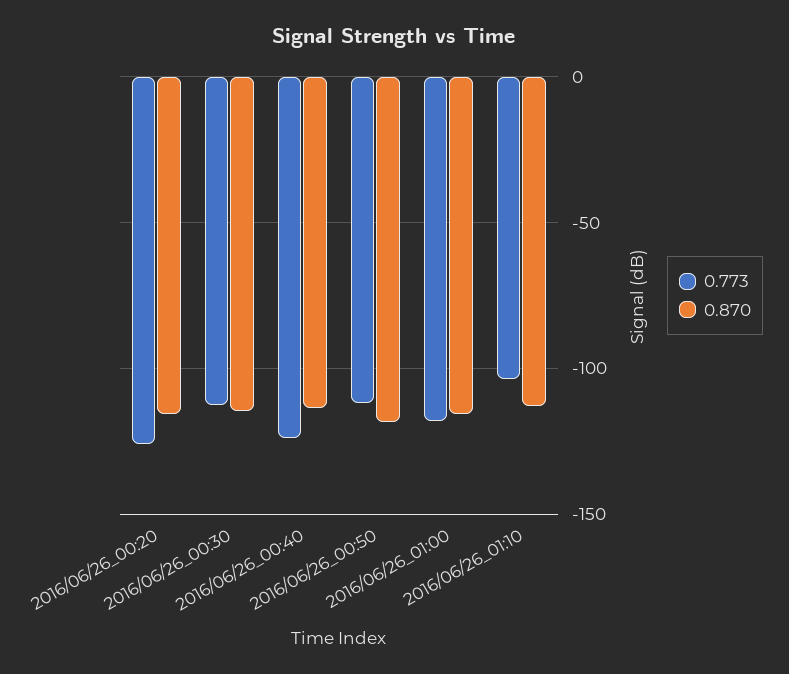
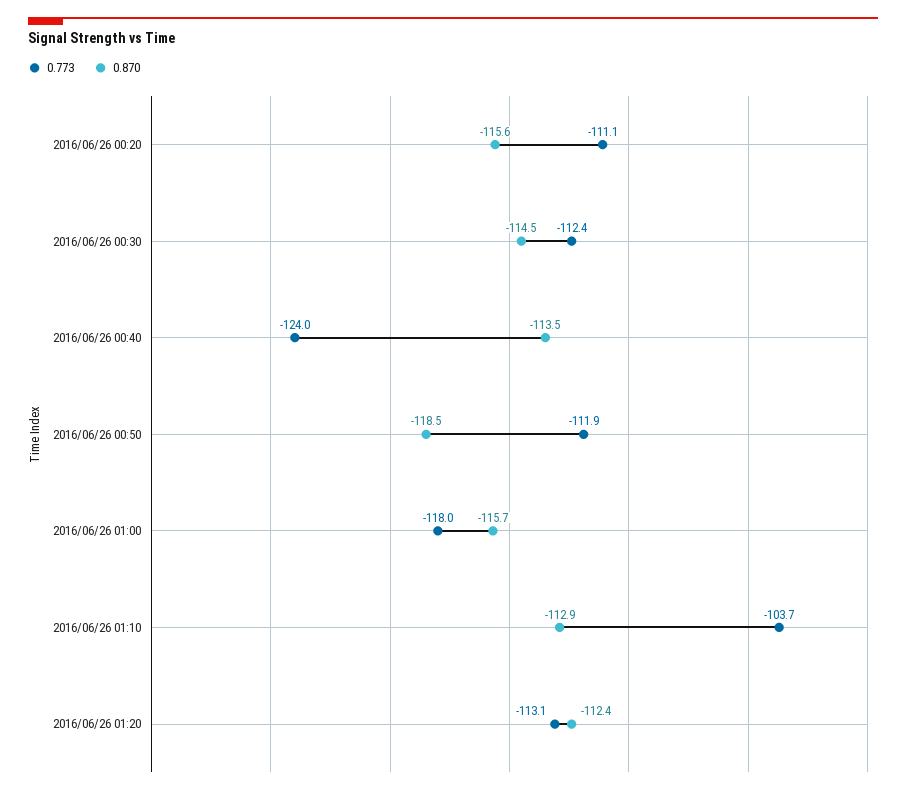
0.773, 2016/06/26_00:20: -125 -> -111.1
0.773, 2016/06/26 01:20: none -> -113.1
0.870, 2016/06/26 01:20: none -> -112.4

